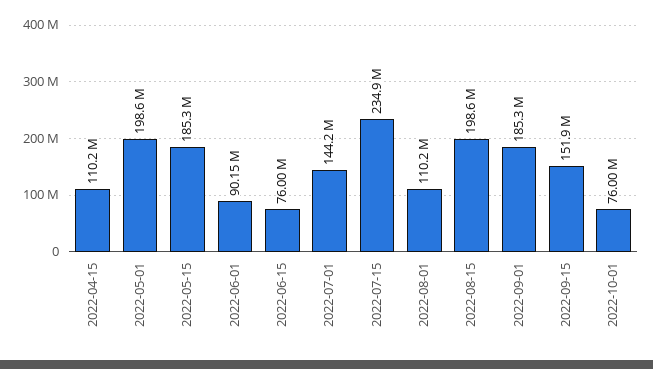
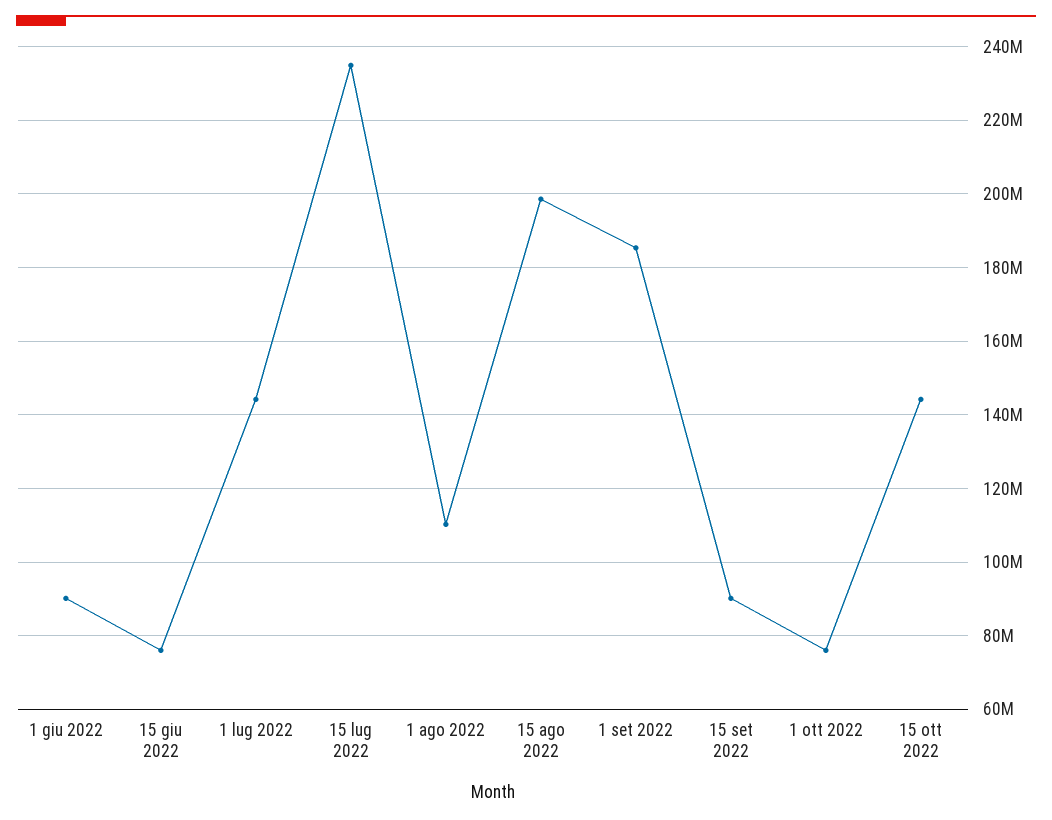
2022-04-15: 110200000 -> none
2022-05-01: 198600000 -> none
2022-05-15: 185300000 -> none
2022-09-15: 151900000 -> 90000000
15 ott 2022: none -> 144000000

